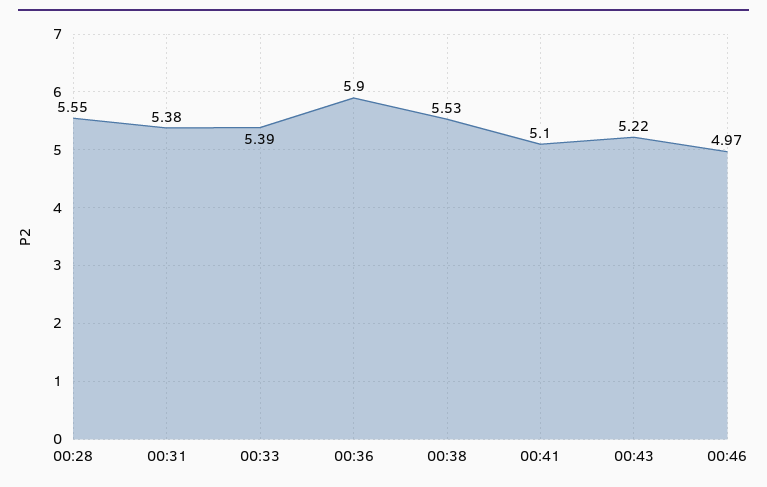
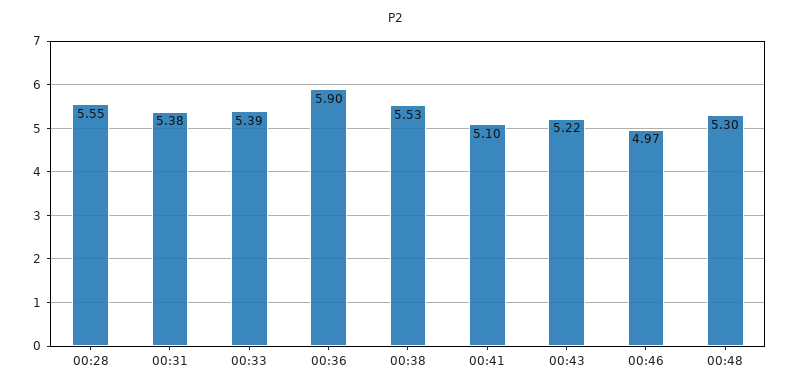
00:48: none -> 5.3

